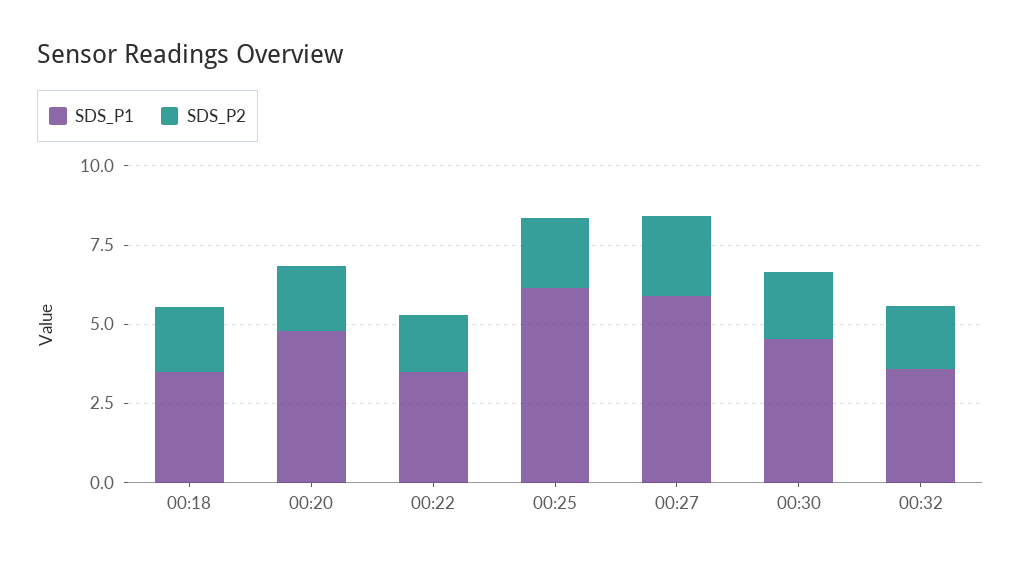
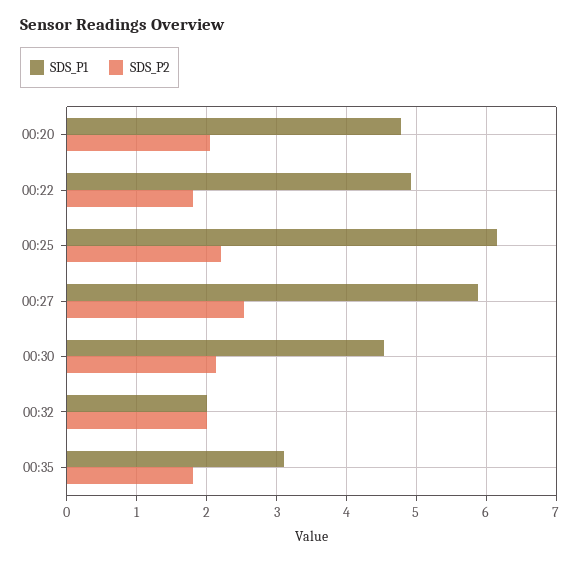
SDS_P1, 00:18: 3.5 -> none
SDS_P2, 00:18: 2 -> none
SDS_P1, 00:22: 3.5 -> 4.9
SDS_P1, 00:32: 3.5 -> 2
SDS_P1, 00:35: none -> 3.1
SDS_P2, 00:35: none -> 1.8

